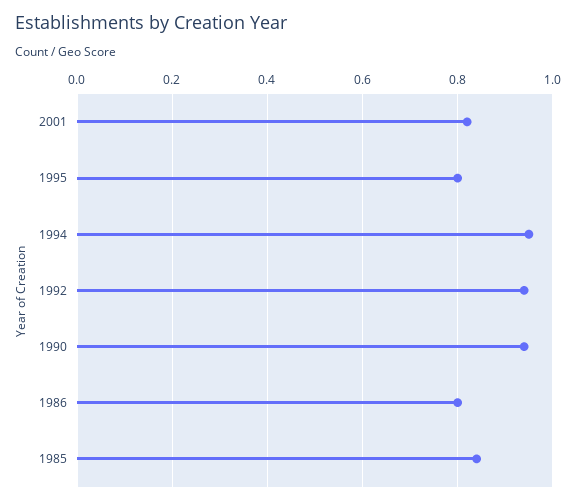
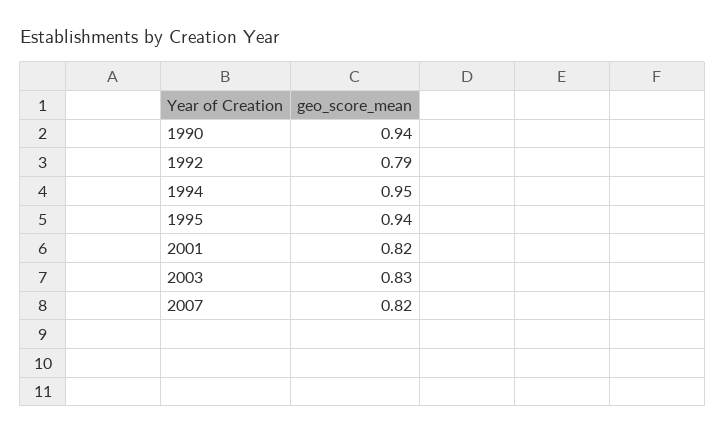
1995: 0.8 -> 0.94
1992: 0.95 -> 0.79
1986: 0.8 -> none
1985: 0.85 -> none
2003: none -> 0.83
2007: none -> 0.82

